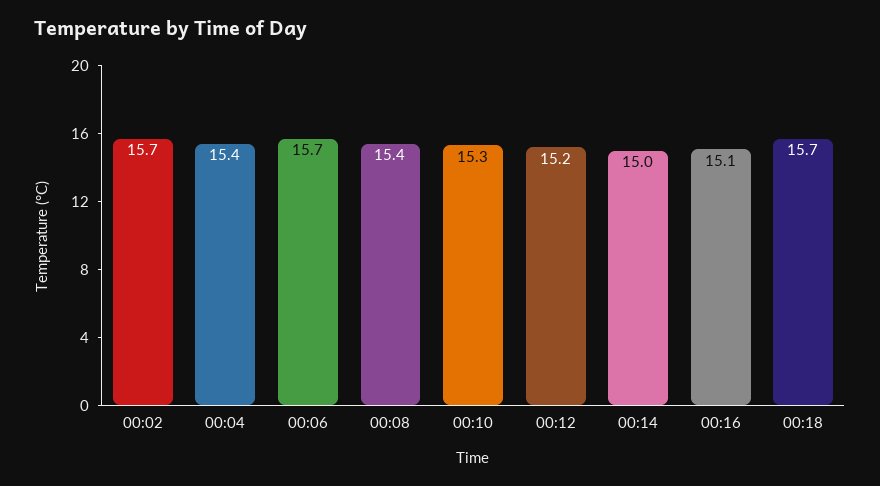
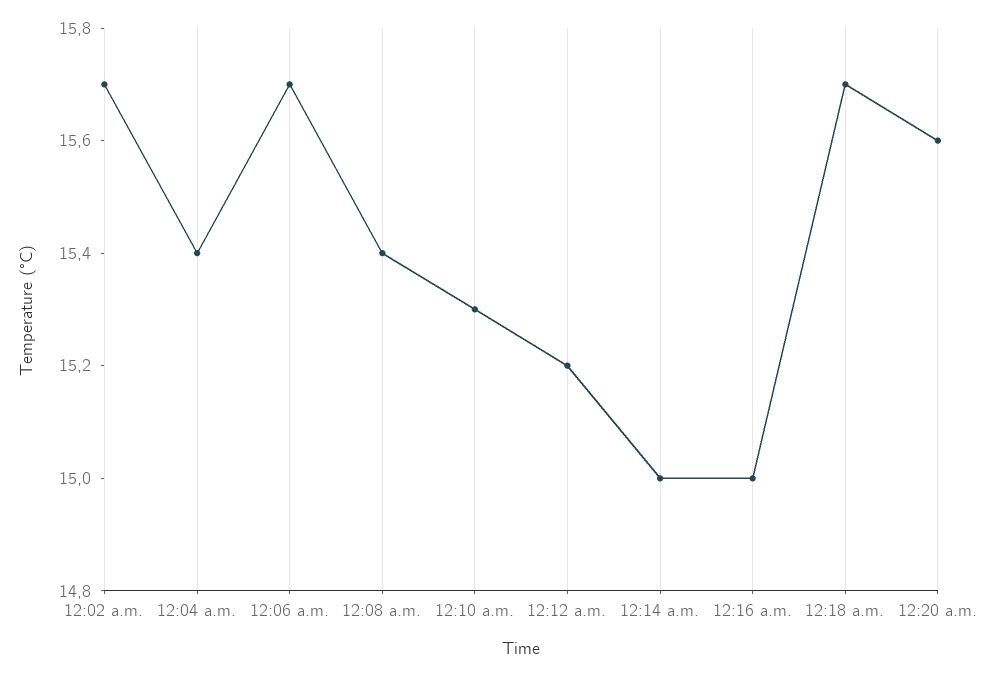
00:16: 15.1 -> 15
12:20 a.m.: none -> 15.6

